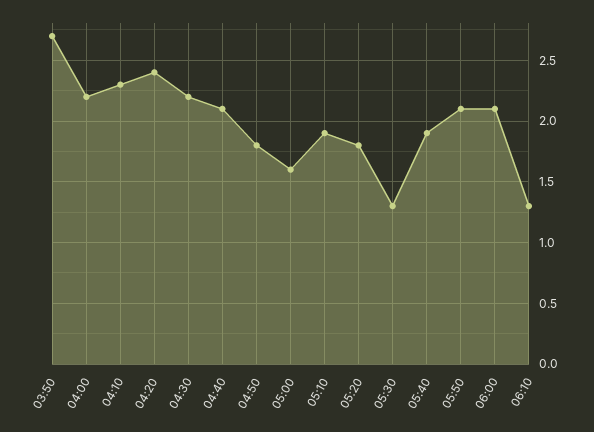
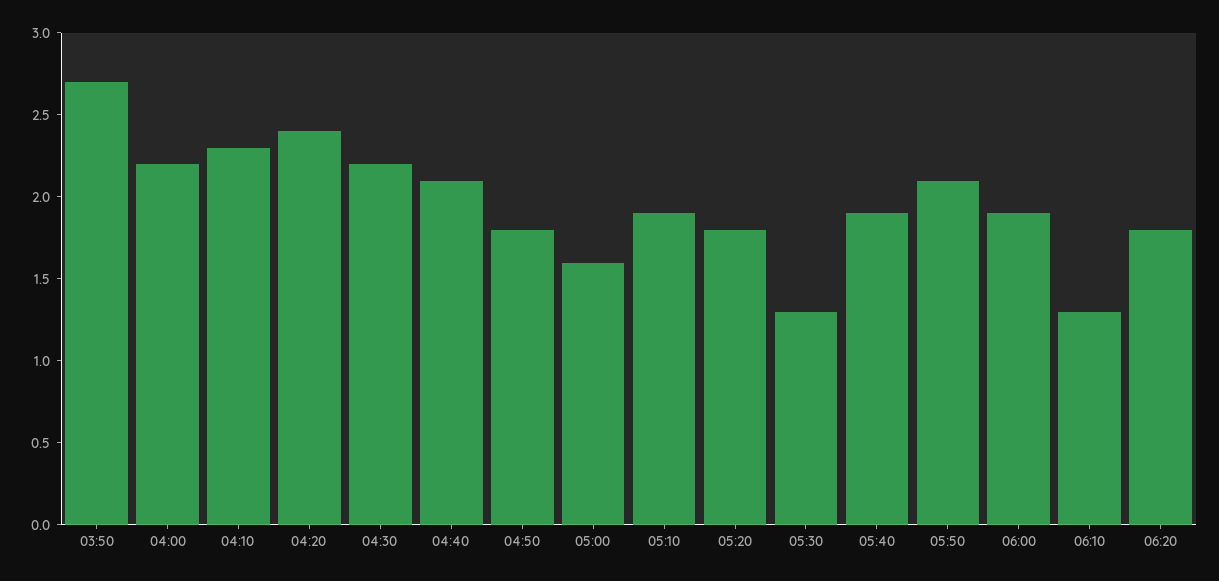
06:00: 2.1 -> 1.9
06:20: none -> 1.8

